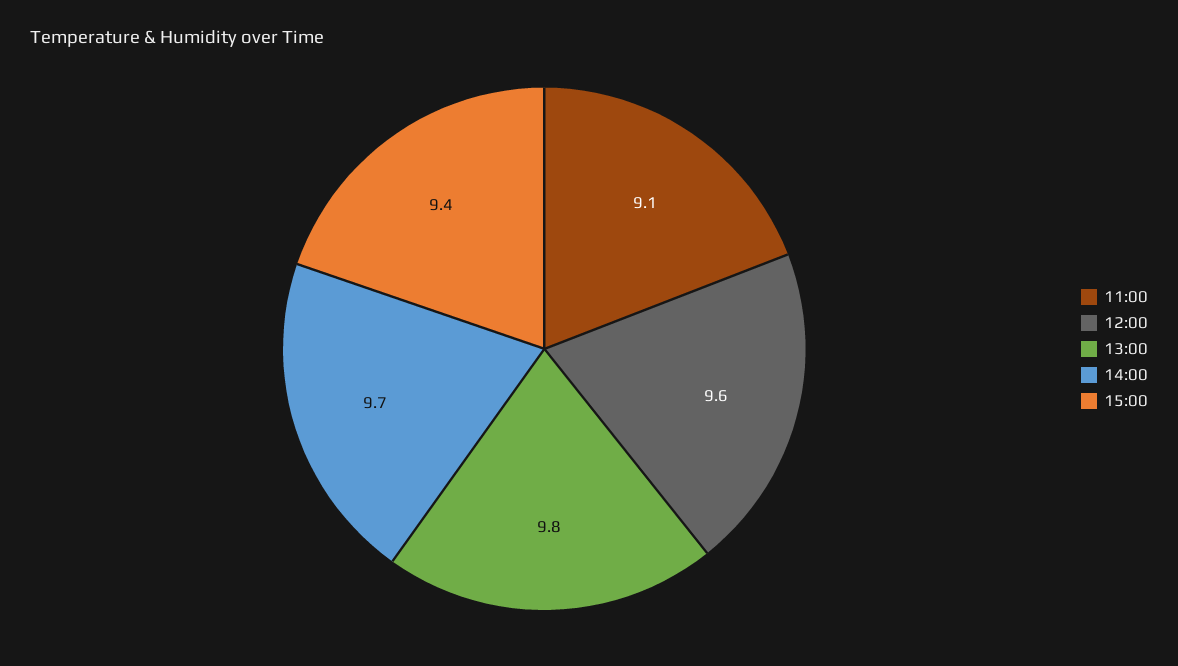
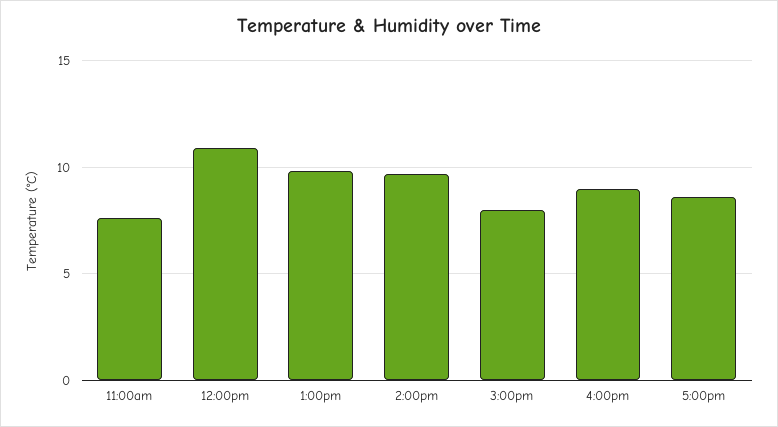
11:00: 9.1 -> 7.5
12:00: 9.6 -> 11
15:00: 9.4 -> 8
4:00pm: none -> 9
5:00pm: none -> 8.5

